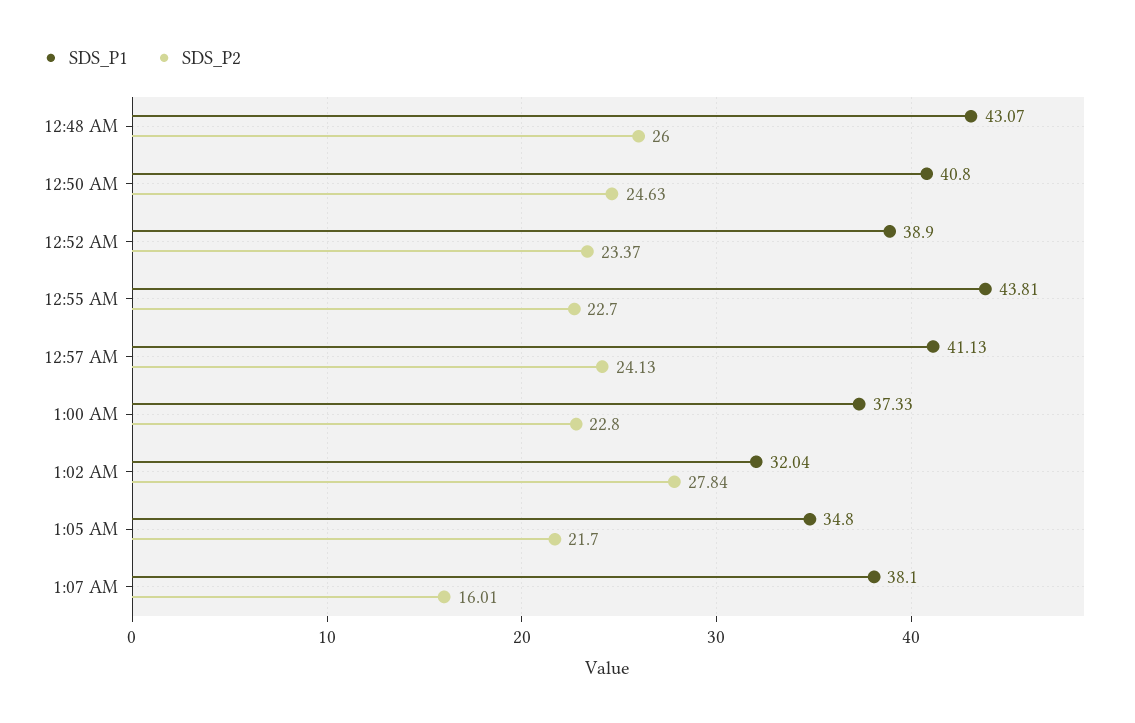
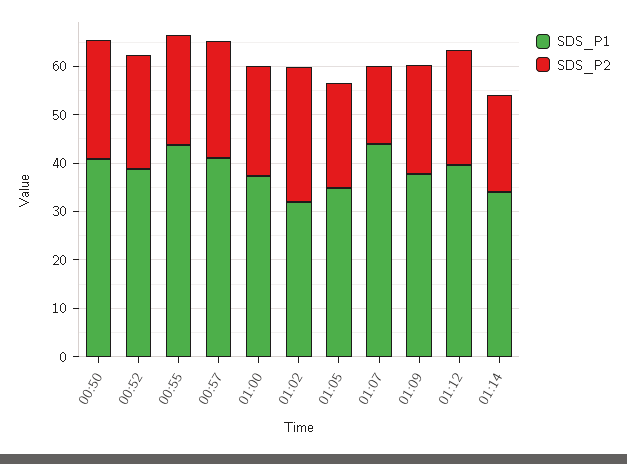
SDS_P1, 12:48 AM: 43.07 -> none
SDS_P2, 12:48 AM: 26 -> none
SDS_P1, 1:07 AM: 38.1 -> 44
SDS_P1, 01:09: none -> 38
SDS_P2, 01:09: none -> 22
SDS_P1, 01:12: none -> 40
SDS_P2, 01:12: none -> 24
SDS_P1, 01:14: none -> 34
SDS_P2, 01:14: none -> 20

